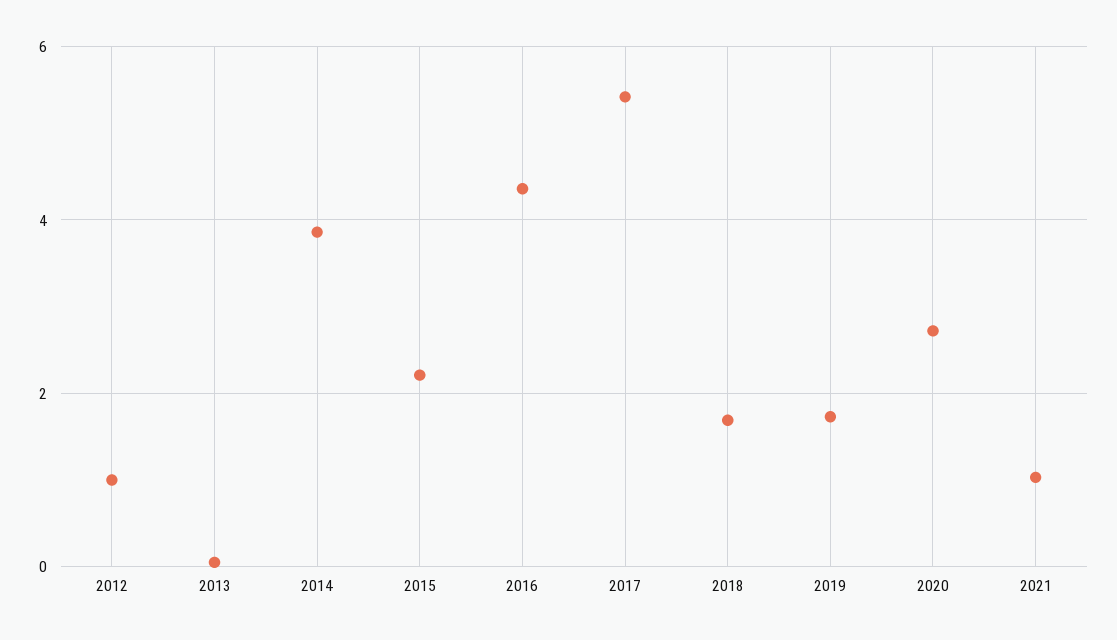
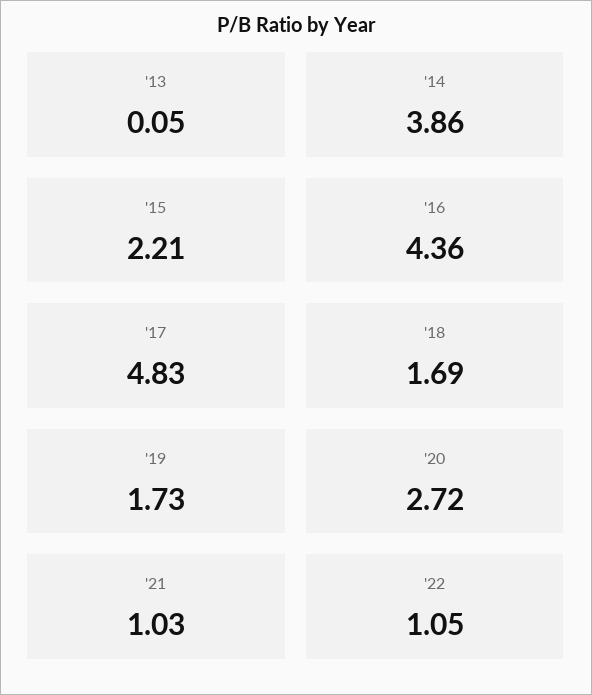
2012: 1 -> none
2017: 5.4 -> 4.83
'22: none -> 1.05

